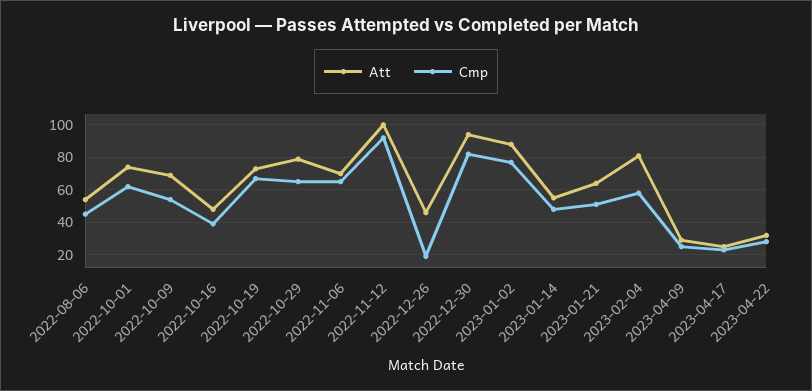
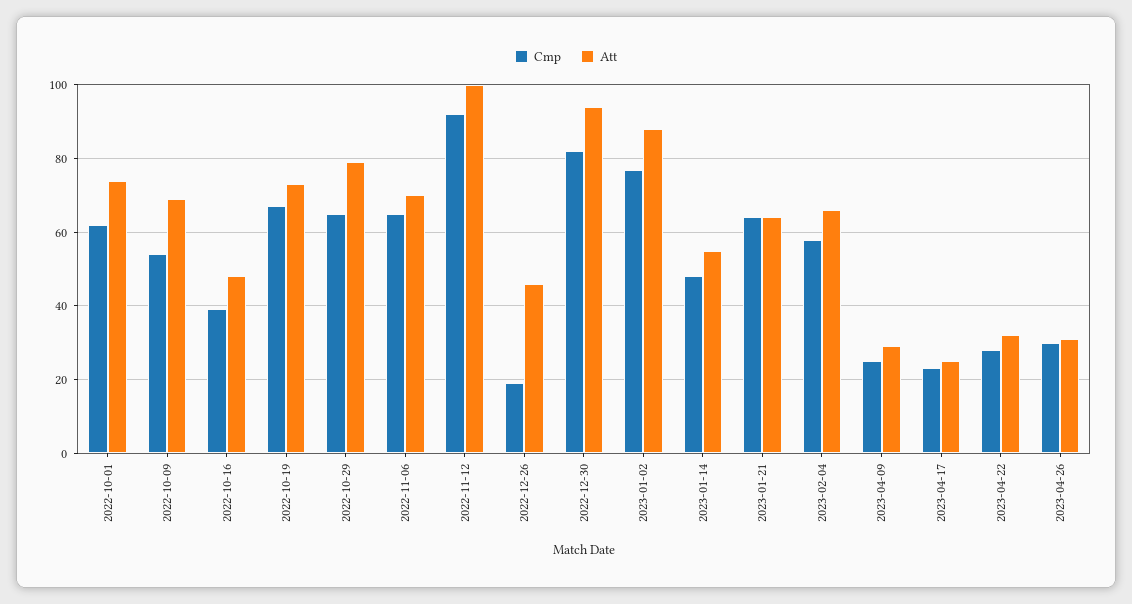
Att, 2022-08-06: 55 -> none
Cmp, 2022-08-06: 45 -> none
Cmp, 2023-01-21: 50 -> 65
Att, 2023-02-04: 80 -> 65
Cmp, 2023-04-26: none -> 30
Att, 2023-04-26: none -> 30

